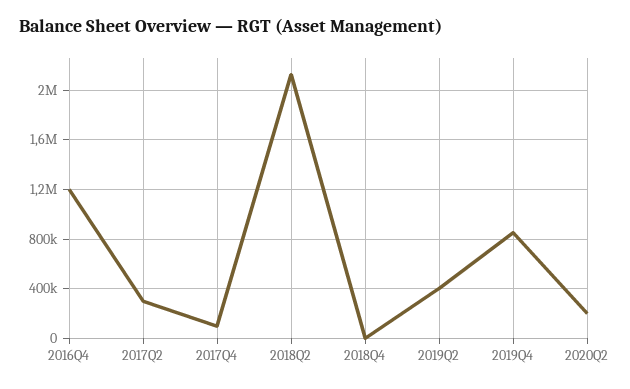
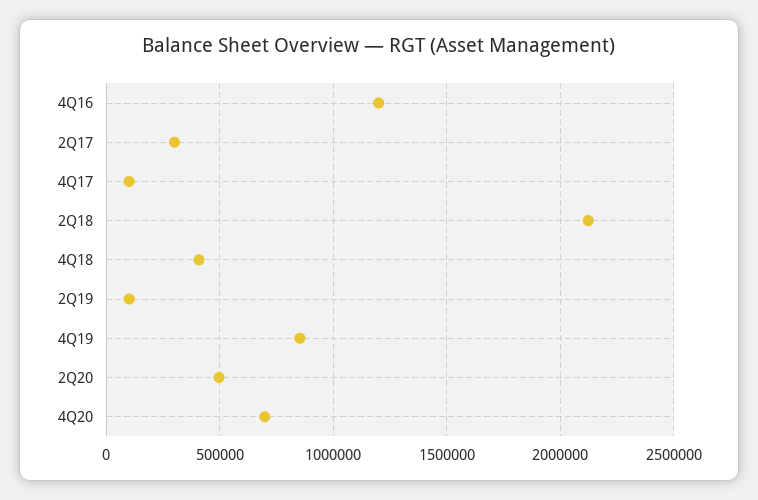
2018Q4: 0 -> 400000
2019Q2: 400000 -> 100000
2020Q2: 200000 -> 500000
4Q20: none -> 700000

